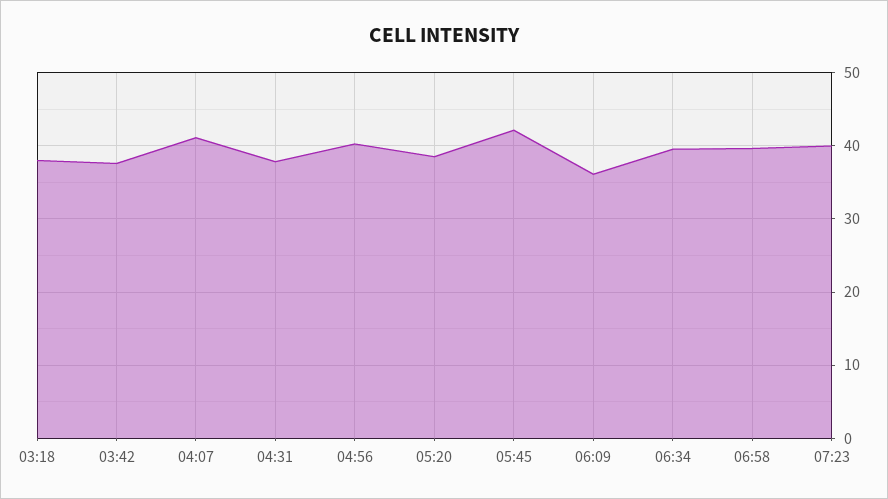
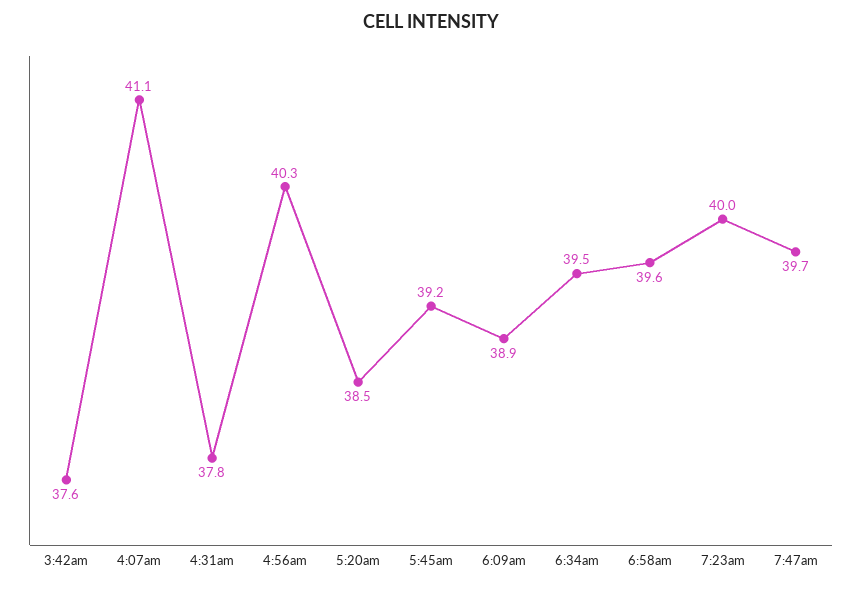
03:18: 38 -> none
05:45: 42 -> 39.2
06:09: 36 -> 38.9
7:47am: none -> 39.7

